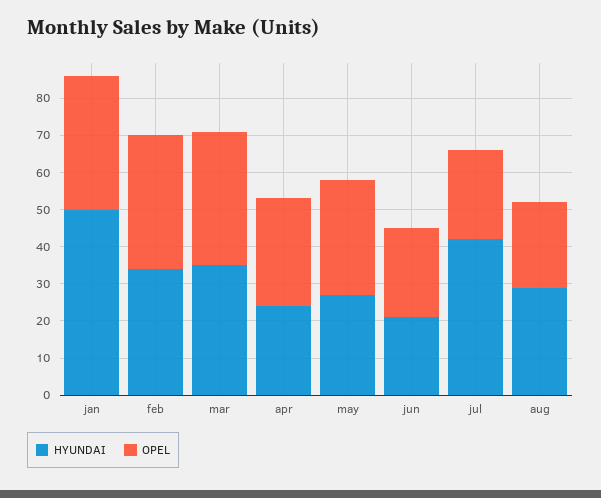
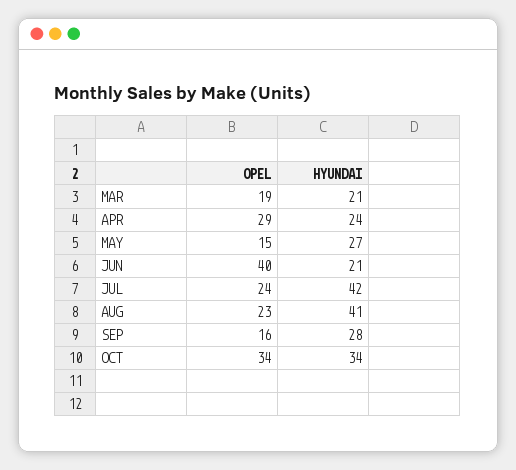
HYUNDAI, jan: 50 -> none
OPEL, jan: 35 -> none
HYUNDAI, feb: 35 -> none
OPEL, feb: 35 -> none
HYUNDAI, mar: 35 -> 21
OPEL, mar: 35 -> 19
OPEL, may: 30 -> 15
OPEL, jun: 25 -> 40
HYUNDAI, aug: 30 -> 41
OPEL, SEP: none -> 16
HYUNDAI, SEP: none -> 28
OPEL, OCT: none -> 34
HYUNDAI, OCT: none -> 34

